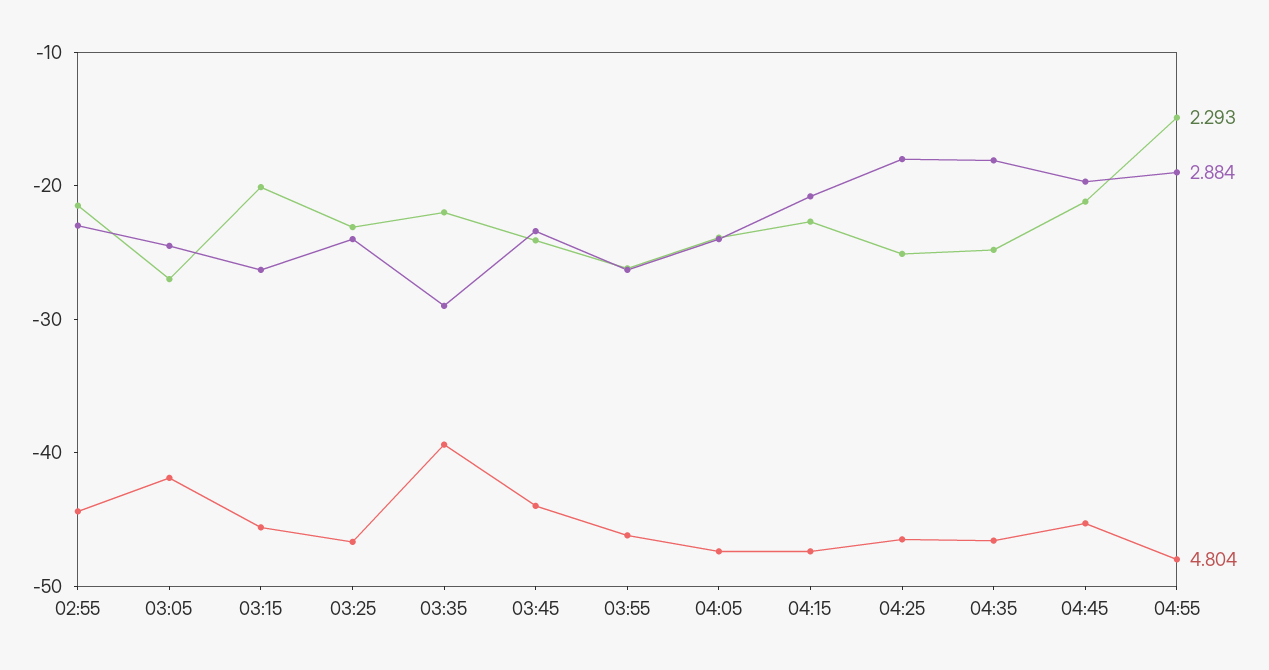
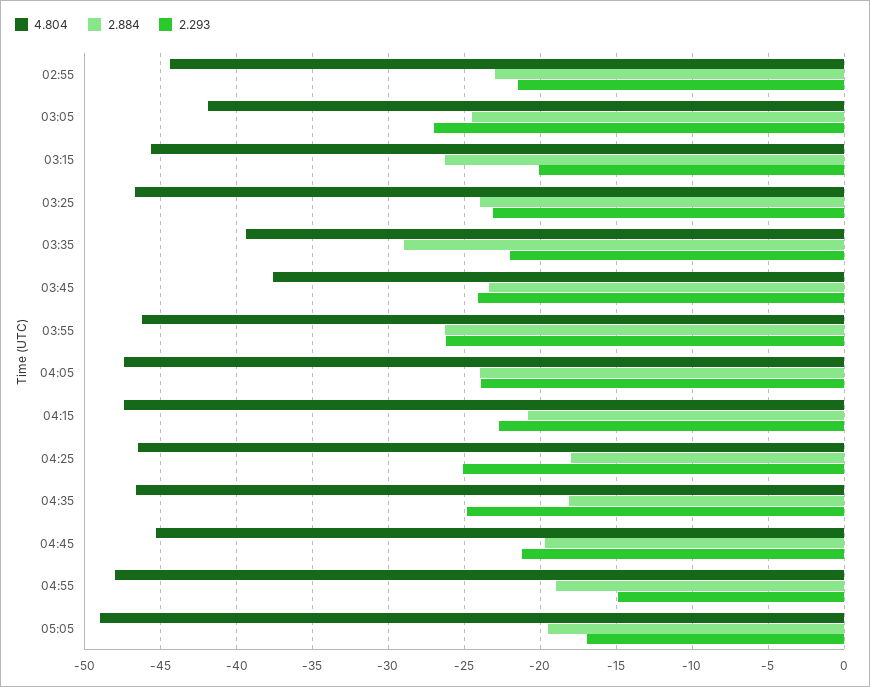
4.804, 03:45: -44 -> -37.5
4.804, 05:05: none -> -49
2.884, 05:05: none -> -19.5
2.293, 05:05: none -> -17

